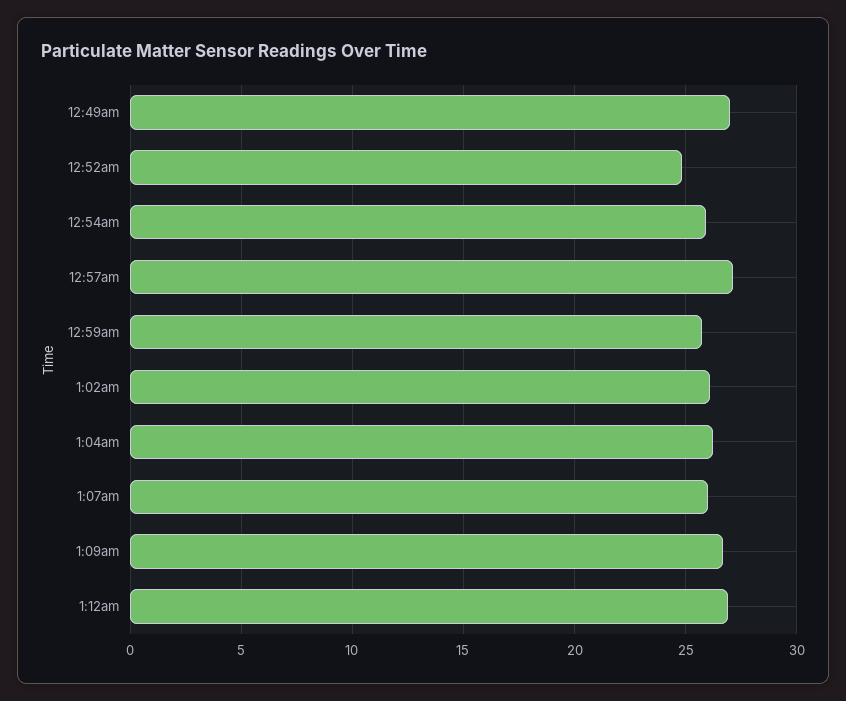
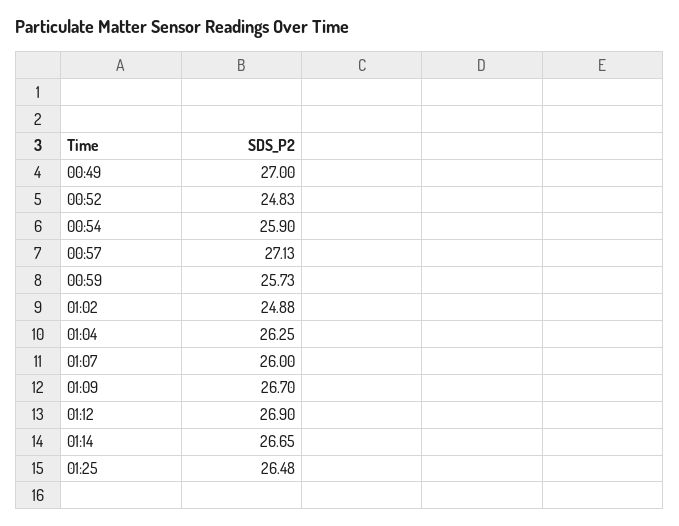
1:02am: 26 -> 24.88
01:14: none -> 26.65
01:25: none -> 26.48

